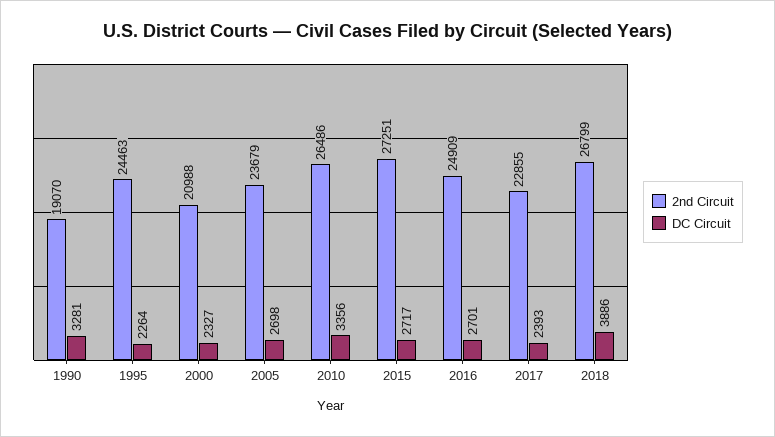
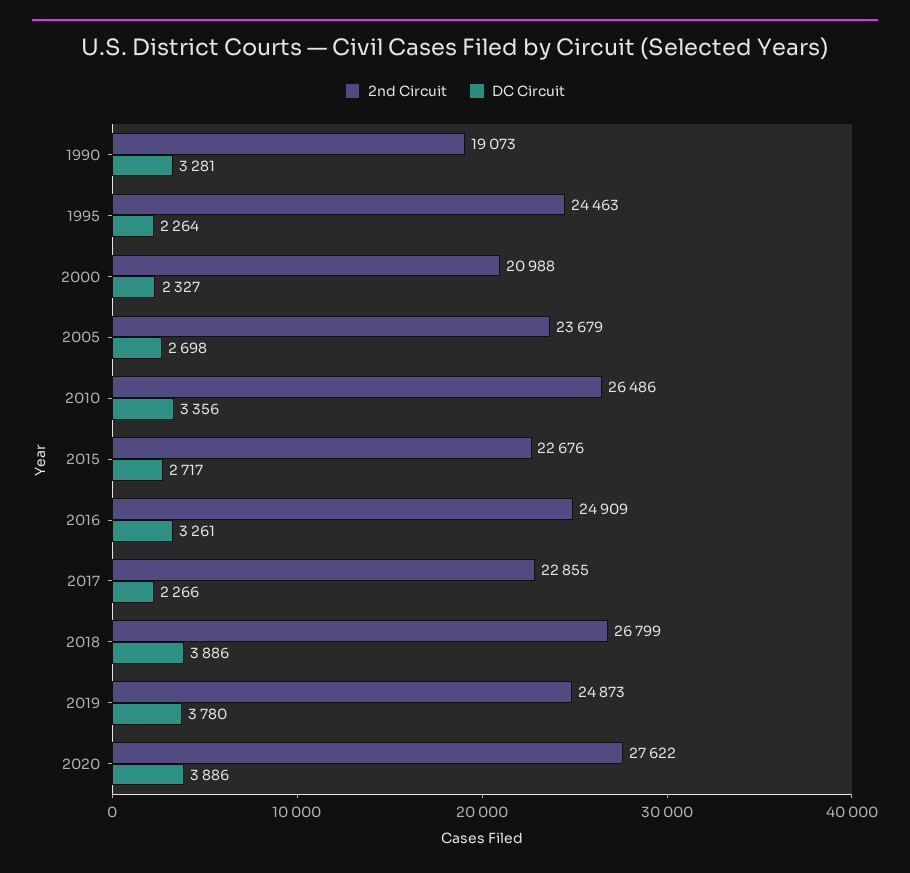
2nd Circuit, 1990: 19070 -> 19073
2nd Circuit, 2015: 27251 -> 22676
DC Circuit, 2016: 2701 -> 3261
DC Circuit, 2017: 2393 -> 2266
2nd Circuit, 2019: none -> 24873
DC Circuit, 2019: none -> 3780
2nd Circuit, 2020: none -> 27622
DC Circuit, 2020: none -> 3886

